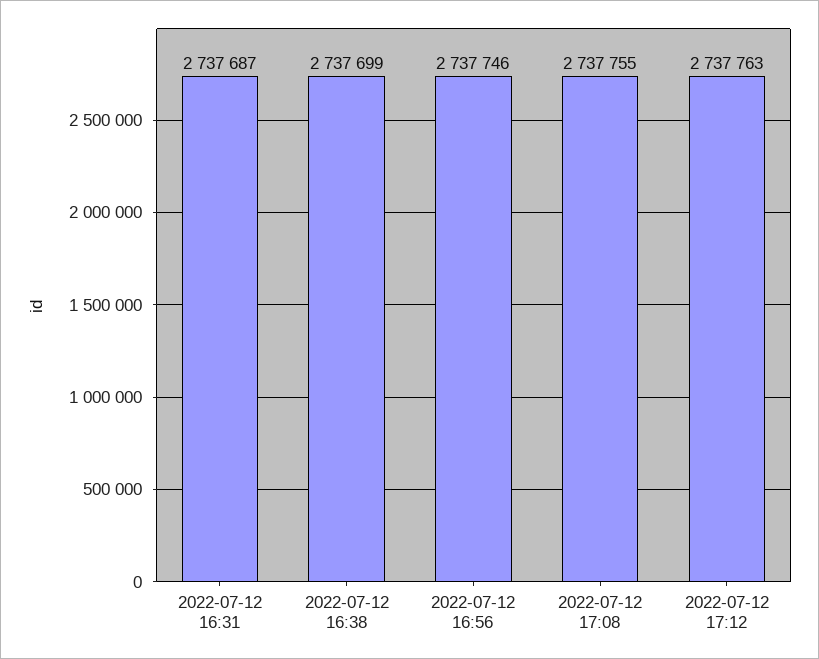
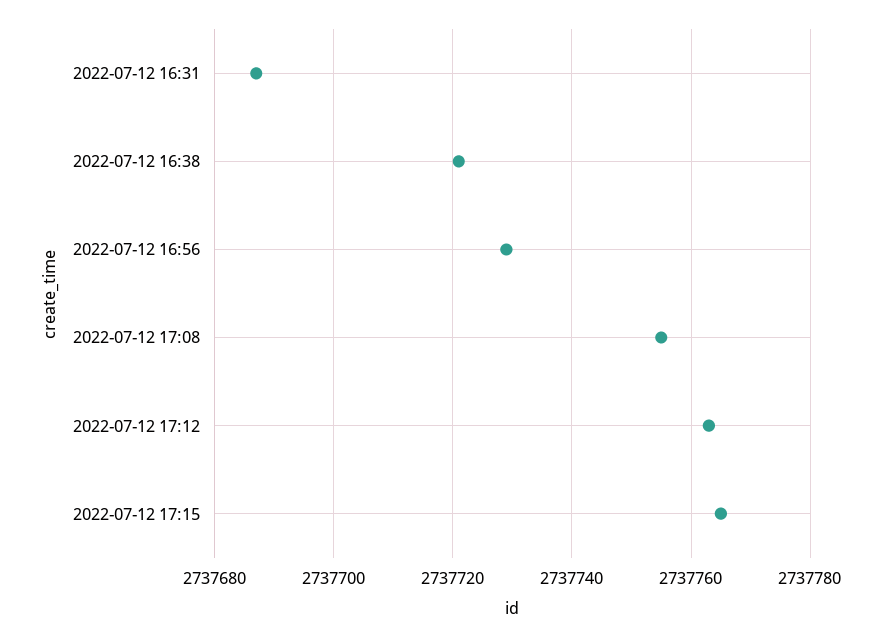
2022-07-12 16:38: 2737699 -> 2737720
2022-07-12 16:56: 2737746 -> 2737730
2022-07-12 17:15: none -> 2737765

